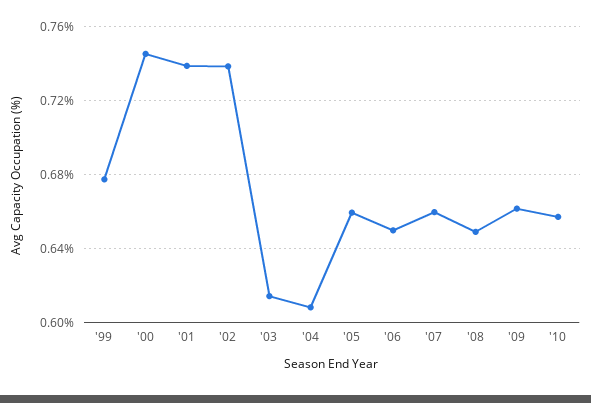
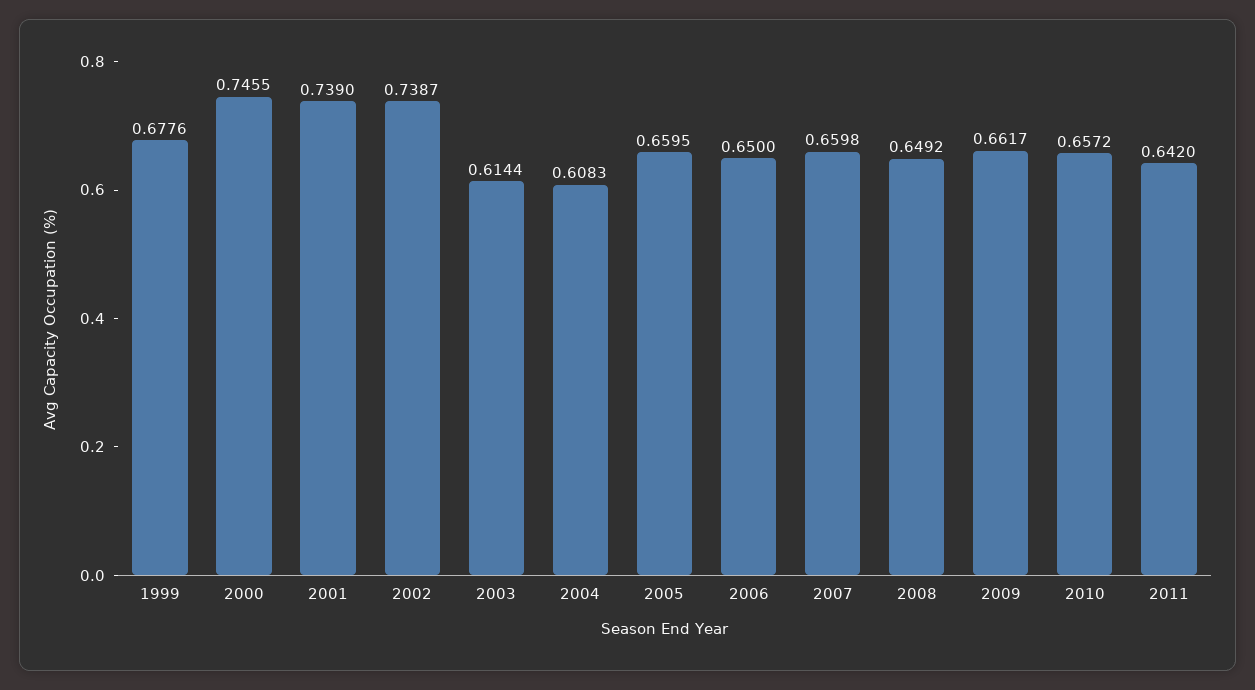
2011: none -> 0.642

